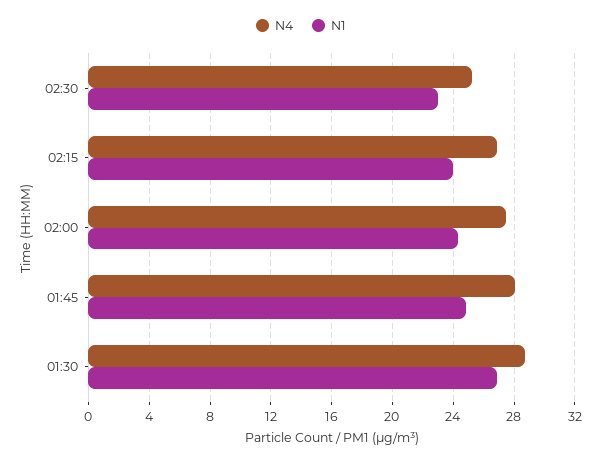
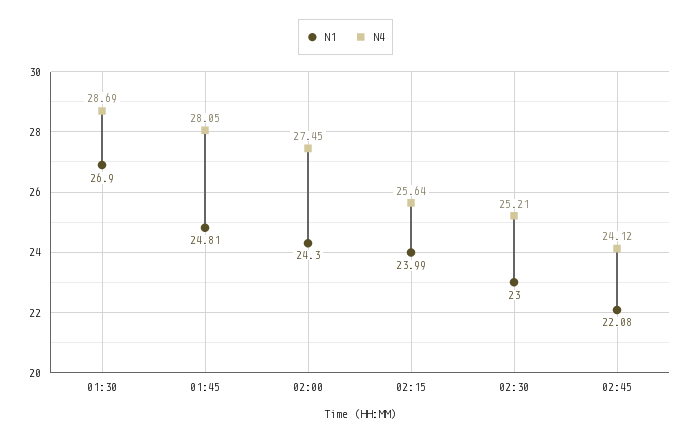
N4, 02:15: 27 -> 25.64
N1, 02:45: none -> 22.08
N4, 02:45: none -> 24.12

